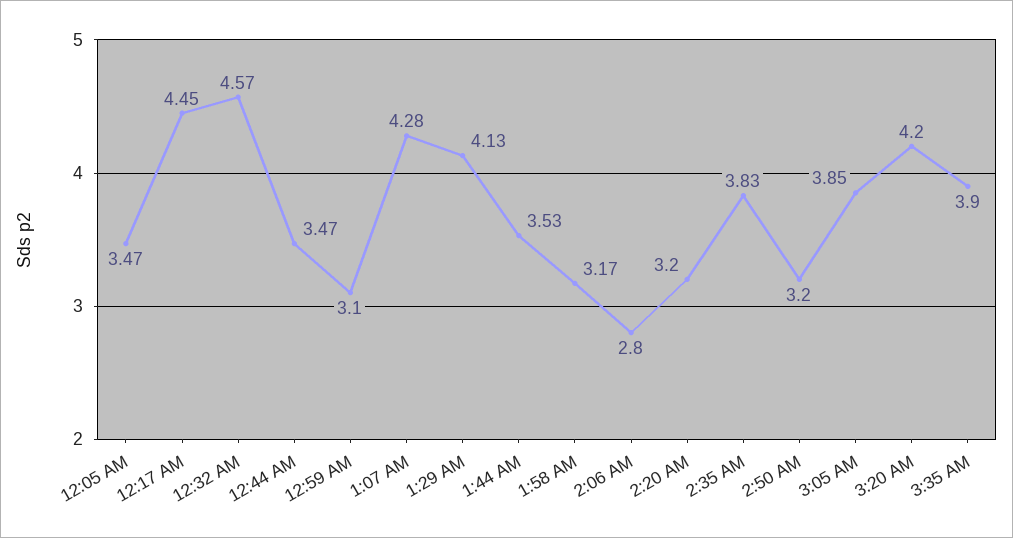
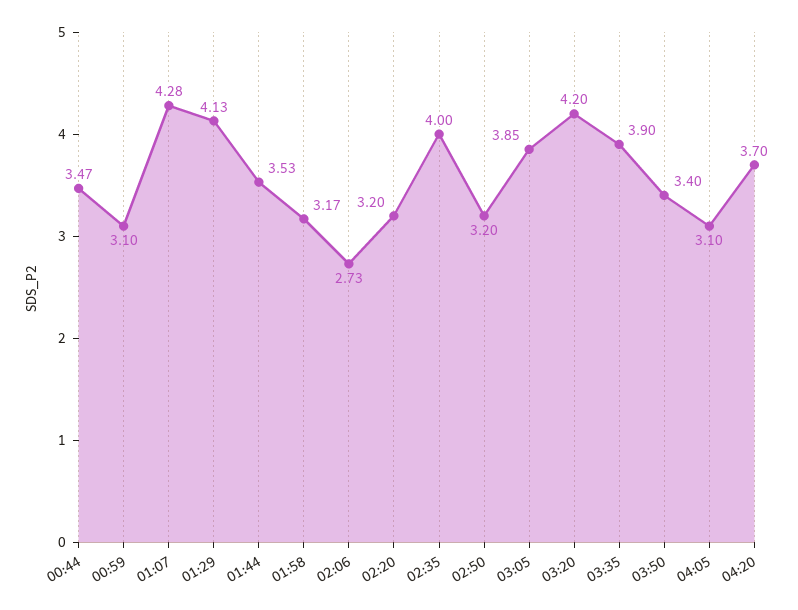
12:05 AM: 3.47 -> none
12:17 AM: 4.45 -> none
12:32 AM: 4.57 -> none
2:06 AM: 2.8 -> 2.73
2:35 AM: 3.83 -> 4
03:50: none -> 3.4
04:05: none -> 3.1
04:20: none -> 3.7

